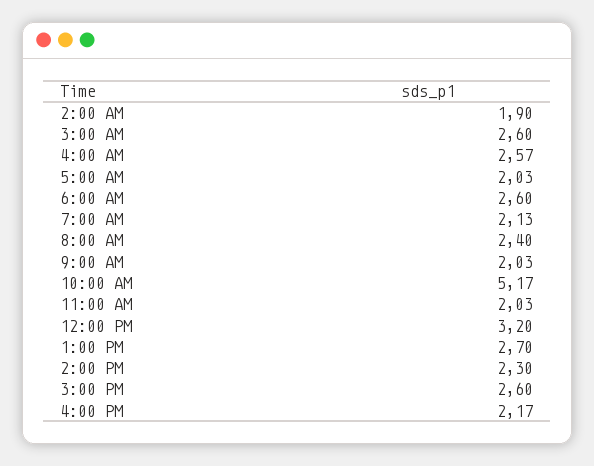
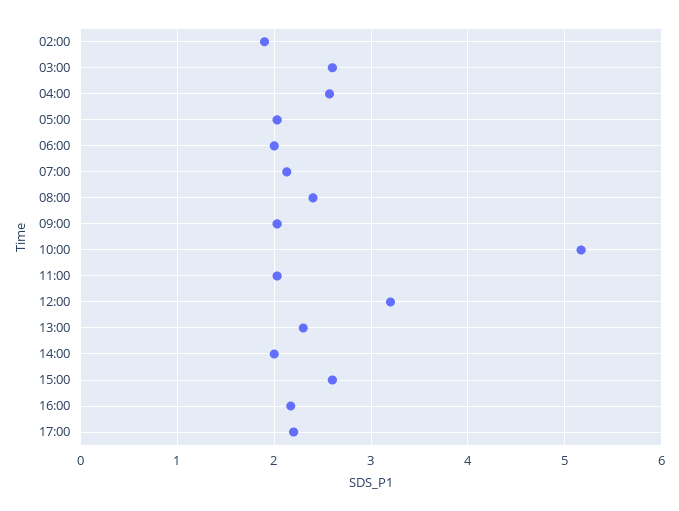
6:00 AM: 2.6 -> 2
1:00 PM: 2.7 -> 2.3
2:00 PM: 2.3 -> 2
17:00: none -> 2.2

